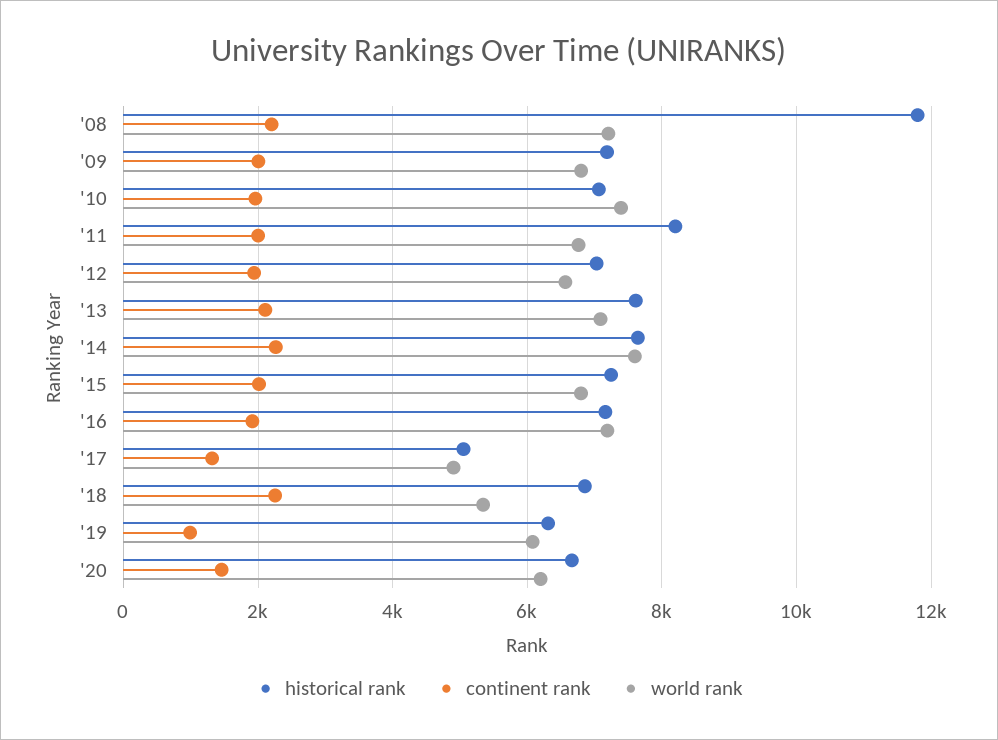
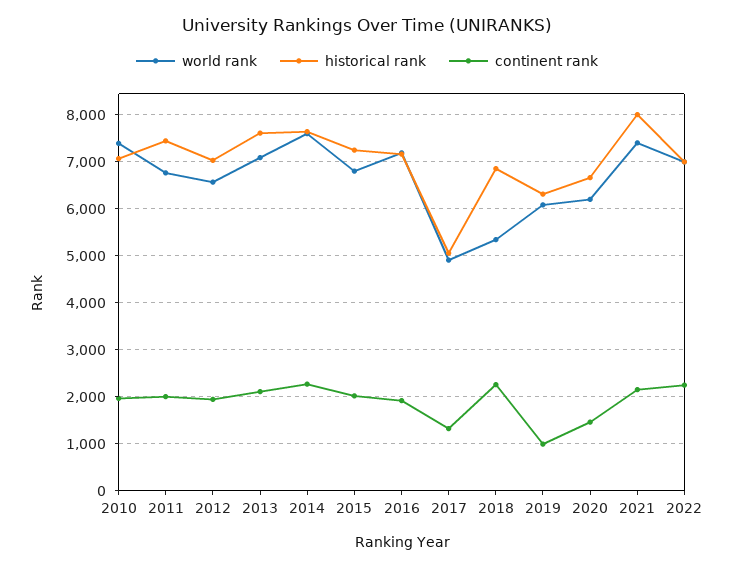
historical rank, '08: 11800 -> none
continent rank, '08: 2200 -> none
world rank, '08: 7200 -> none
historical rank, '09: 7200 -> none
continent rank, '09: 2000 -> none
world rank, '09: 6800 -> none
historical rank, '11: 8200 -> 7400
world rank, 2021: none -> 7400
historical rank, 2021: none -> 8000
continent rank, 2021: none -> 2200
world rank, 2022: none -> 7000
historical rank, 2022: none -> 7000
continent rank, 2022: none -> 2200

